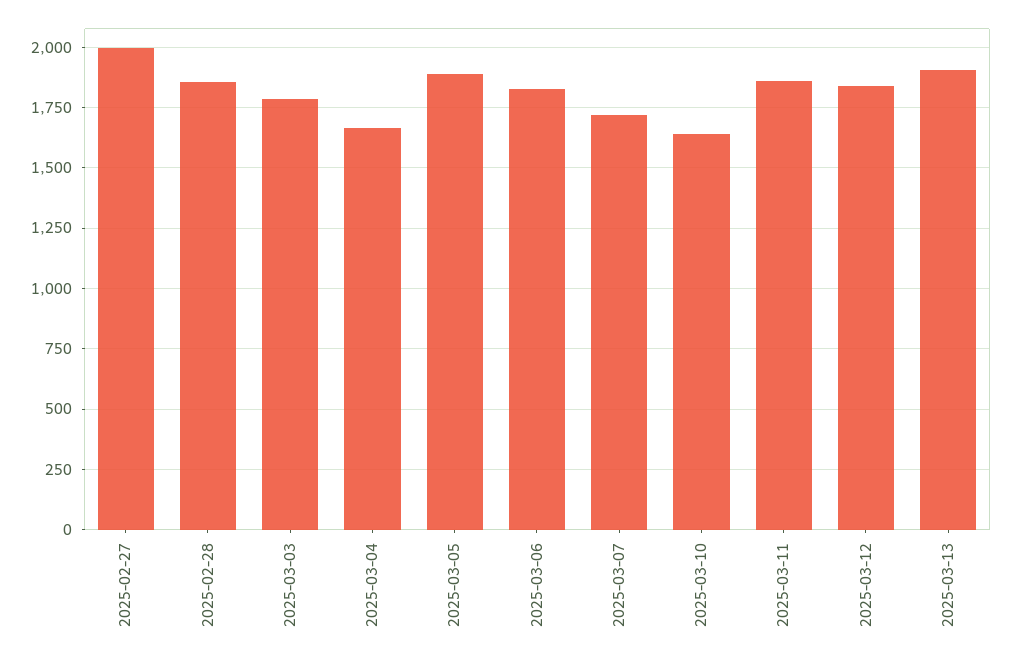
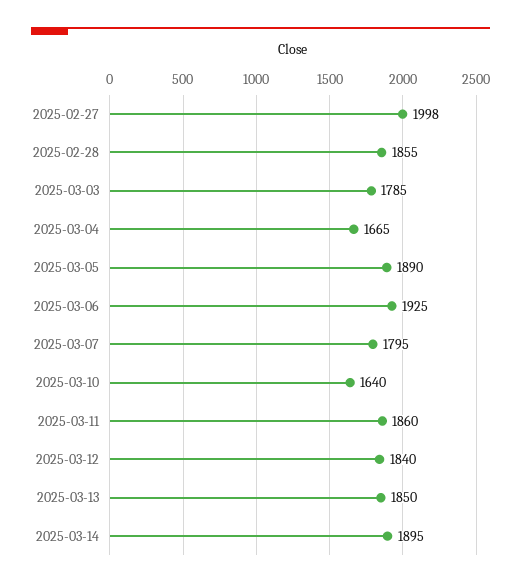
2025-03-06: 1825 -> 1925
2025-03-07: 1725 -> 1795
2025-03-13: 1900 -> 1850
2025-03-14: none -> 1895

